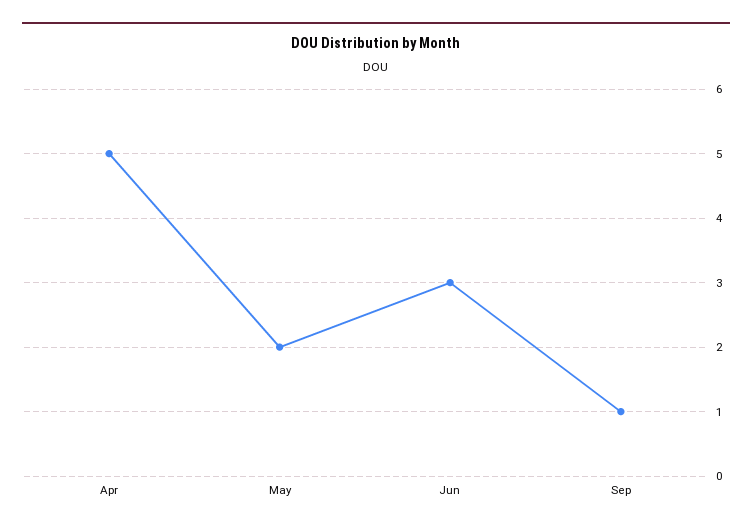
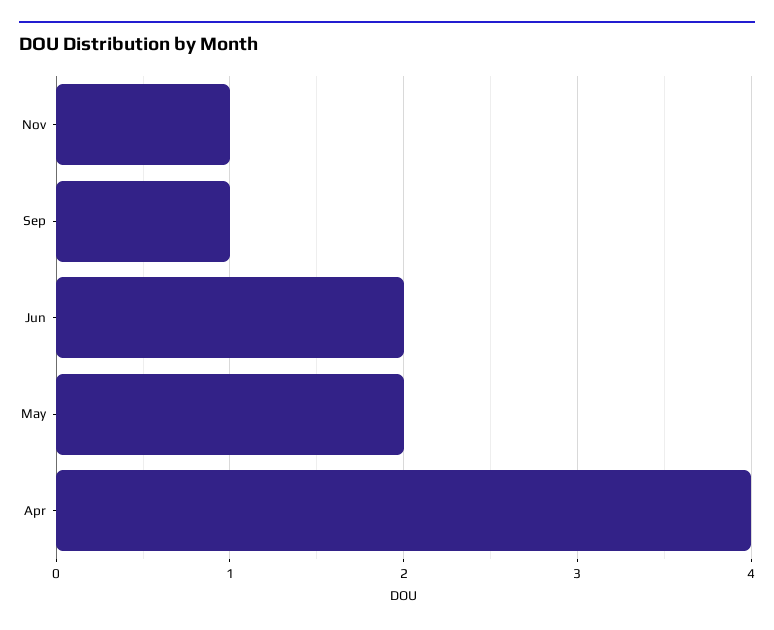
Apr: 5 -> 4
Jun: 3 -> 2
Nov: none -> 1

